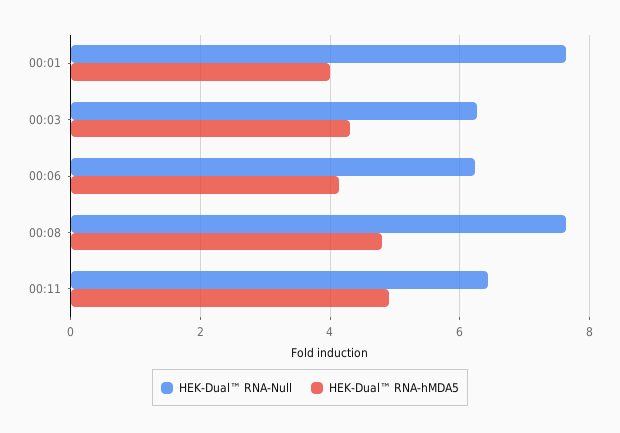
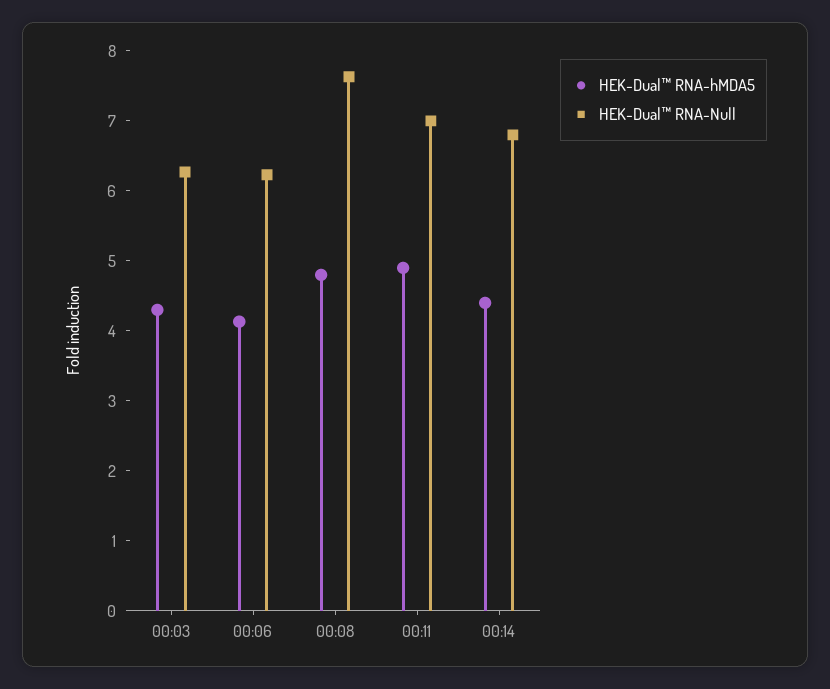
HEK-Dual™ RNA-Null, 00:01: 7.6 -> none
HEK-Dual™ RNA-hMDA5, 00:01: 4 -> none
HEK-Dual™ RNA-Null, 00:11: 6.4 -> 7
HEK-Dual™ RNA-hMDA5, 00:14: none -> 4.4
HEK-Dual™ RNA-Null, 00:14: none -> 6.8

